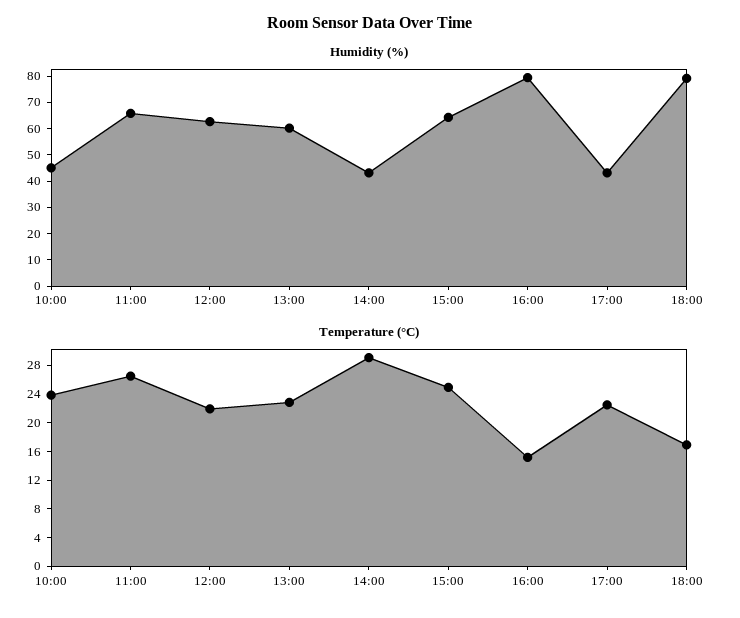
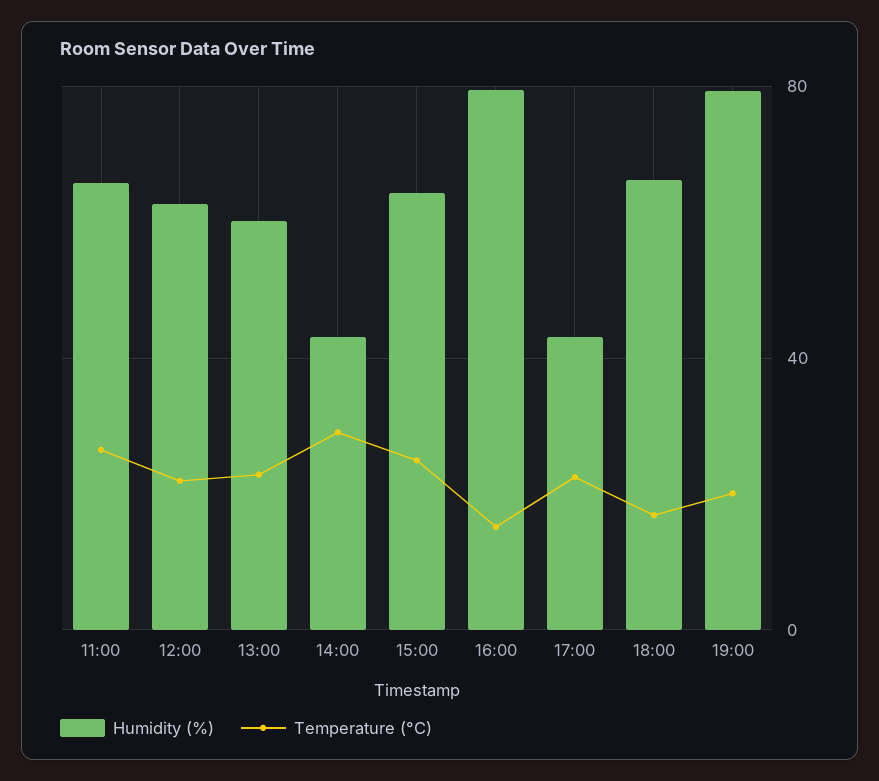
Humidity (%), 10:00: 45 -> none
Humidity (%), 18:00: 80 -> 65
Temperature (°C), 10:00: 24 -> none
Humidity (%), 19:00: none -> 80
Temperature (°C), 19:00: none -> 20

